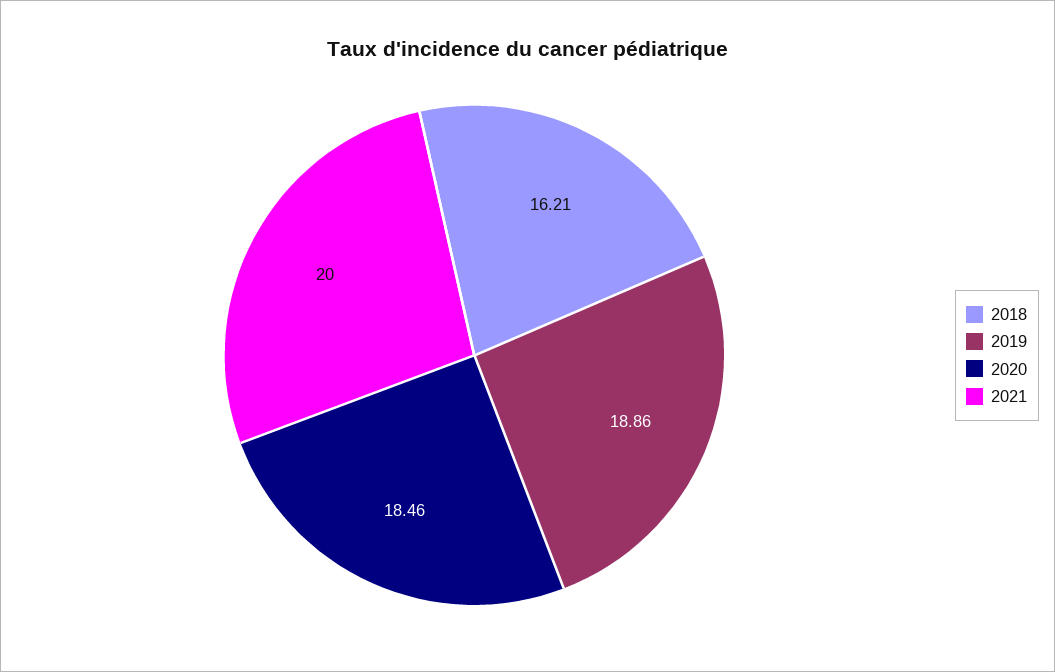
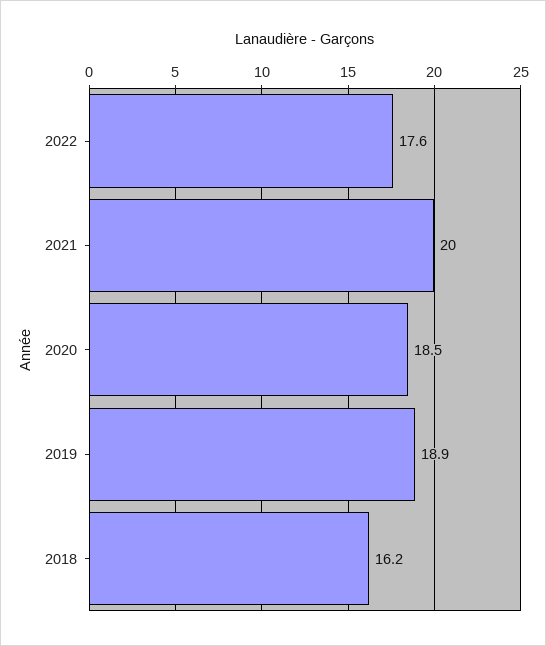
2022: none -> 17.6

